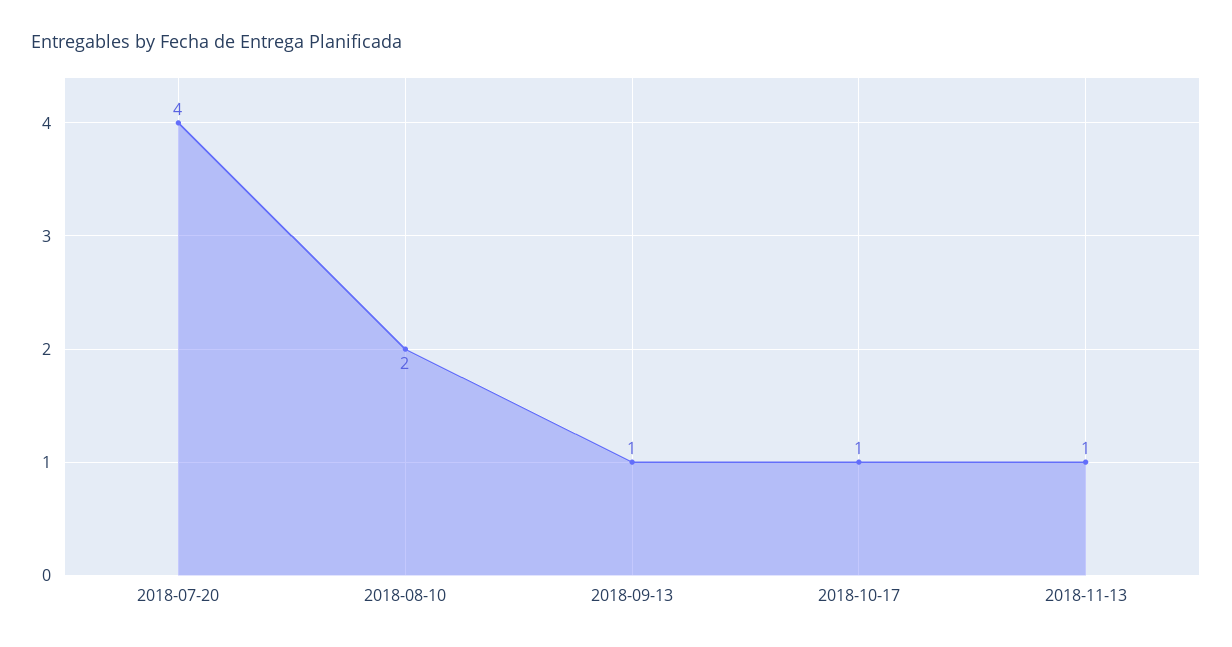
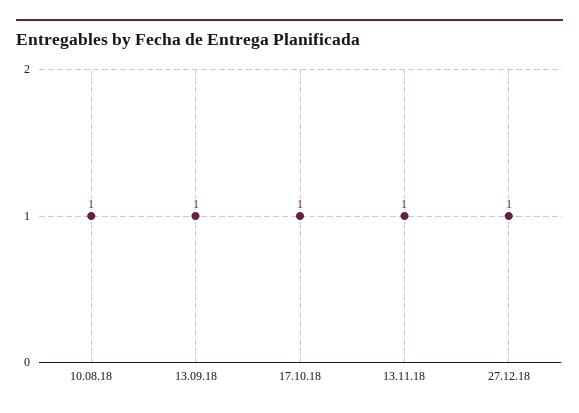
2018-07-20: 4 -> none
2018-08-10: 2 -> 1
27.12.18: none -> 1

